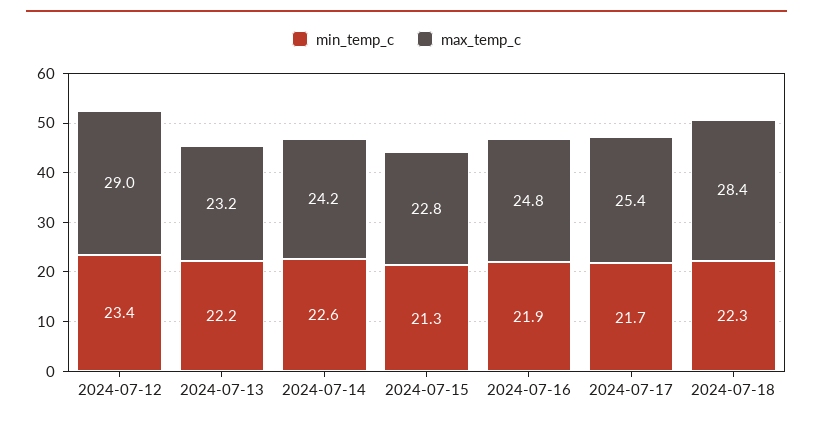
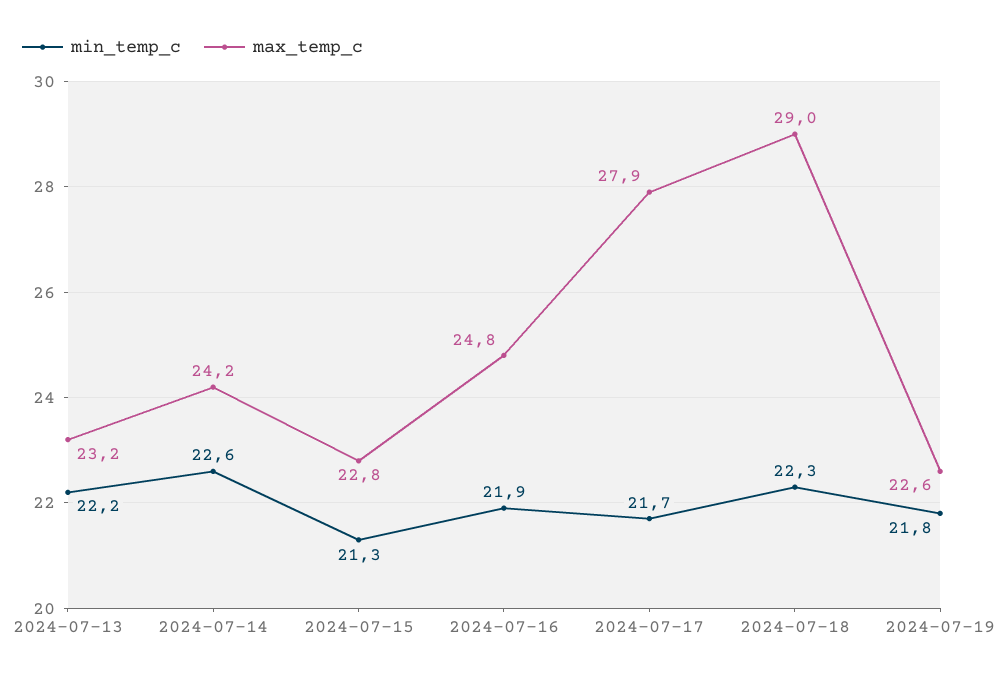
min_temp_c, 2024-07-12: 23.4 -> none
max_temp_c, 2024-07-12: 29 -> none
max_temp_c, 2024-07-17: 25.4 -> 27.9
max_temp_c, 2024-07-18: 28.4 -> 29
min_temp_c, 2024-07-19: none -> 21.8
max_temp_c, 2024-07-19: none -> 22.6

